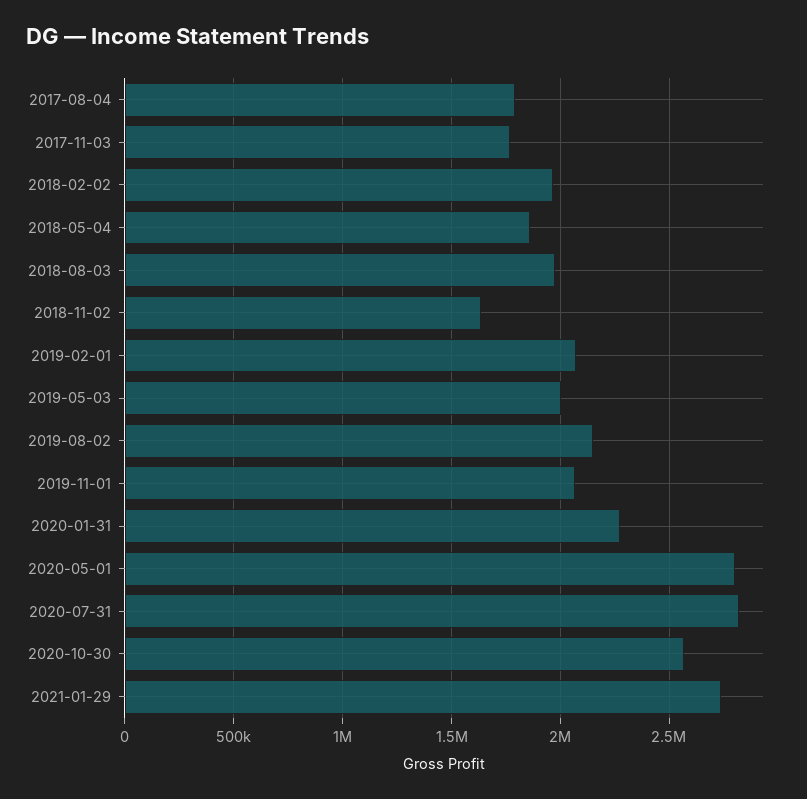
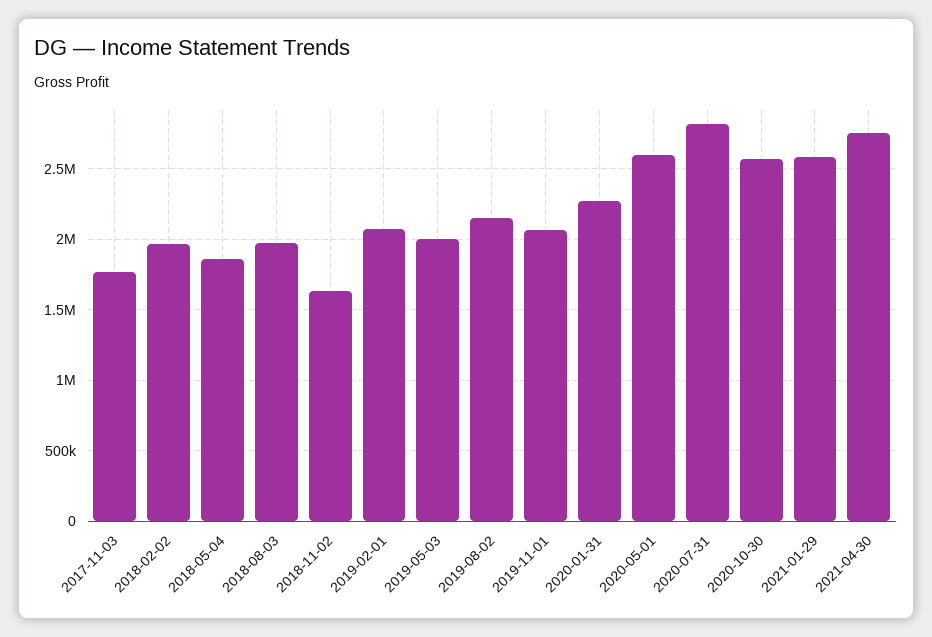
2017-08-04: 1800000 -> none
2020-05-01: 2800000 -> 2600000
2021-01-29: 2750000 -> 2600000
2021-04-30: none -> 2750000

